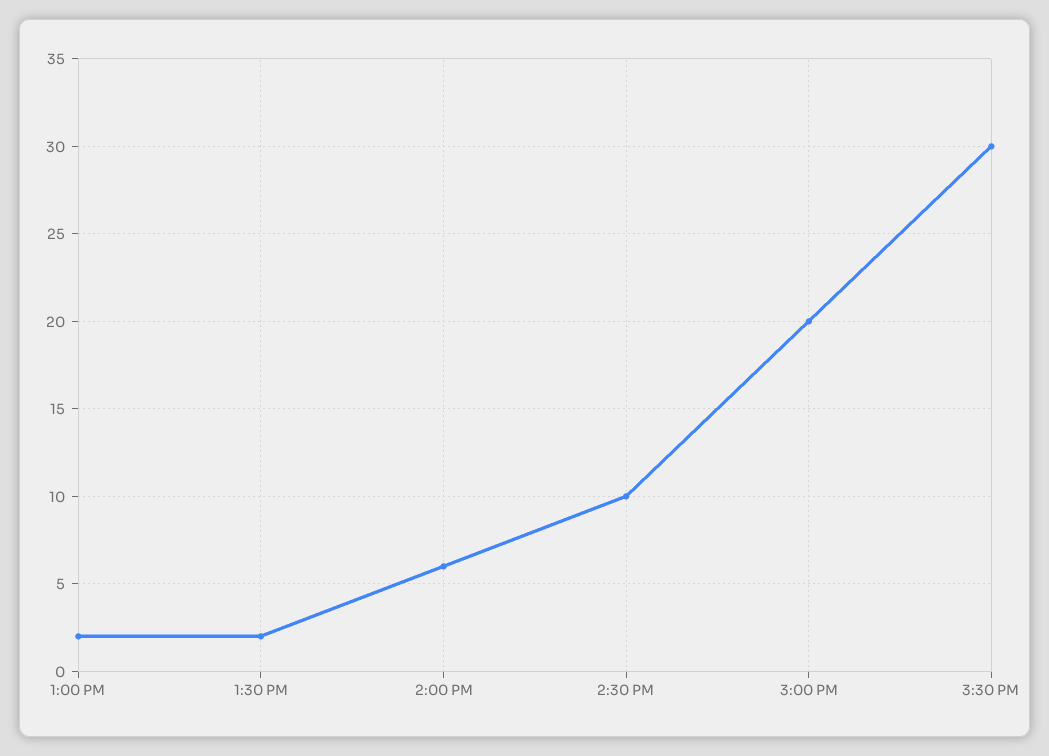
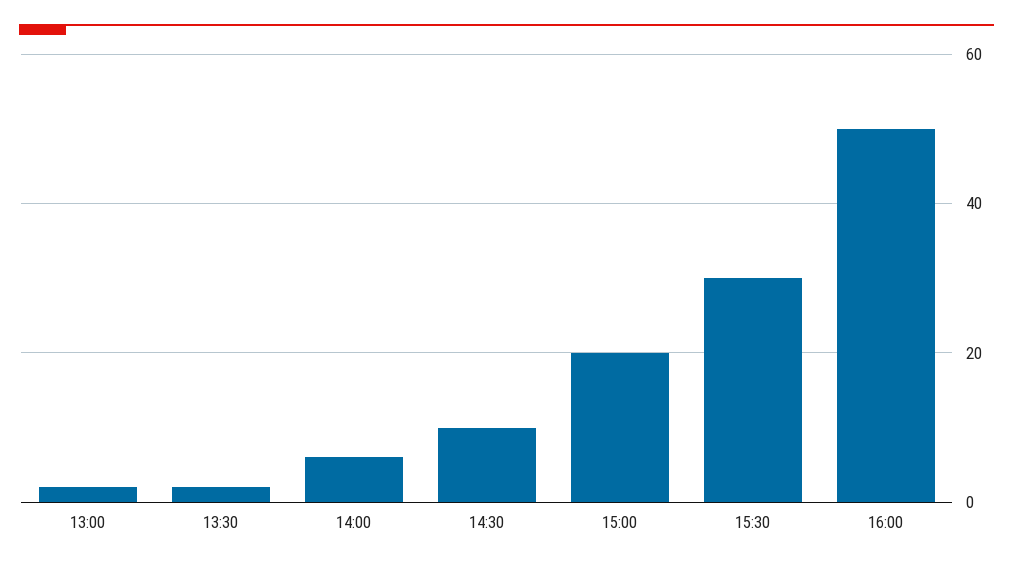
16:00: none -> 50

